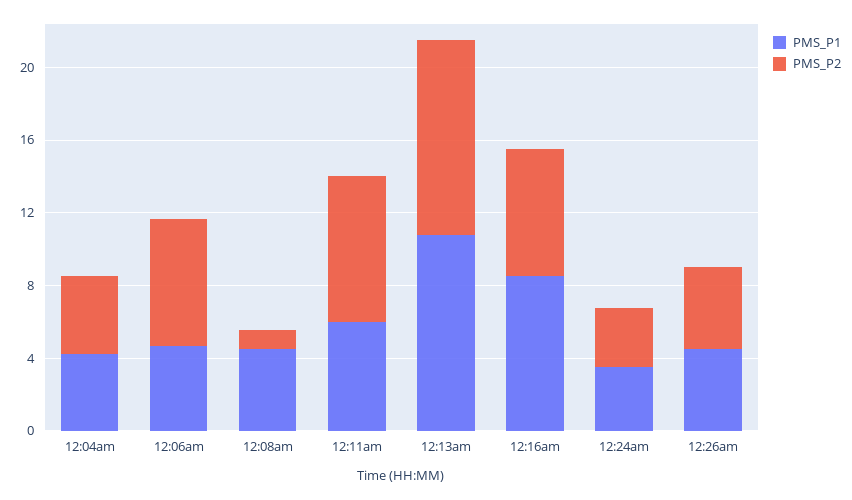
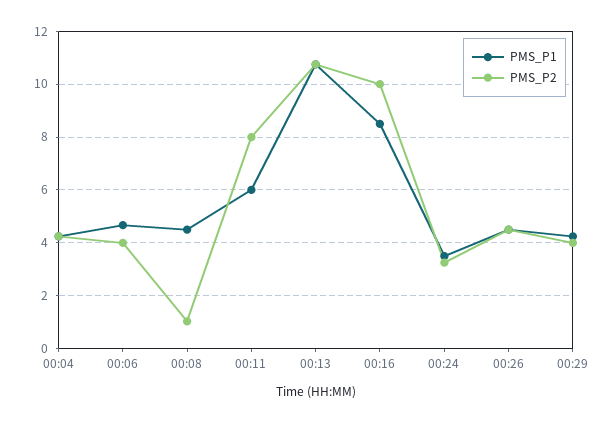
PMS_P2, 12:06am: 7 -> 4
PMS_P2, 12:16am: 7 -> 10
PMS_P1, 00:29: none -> 4.25
PMS_P2, 00:29: none -> 4

